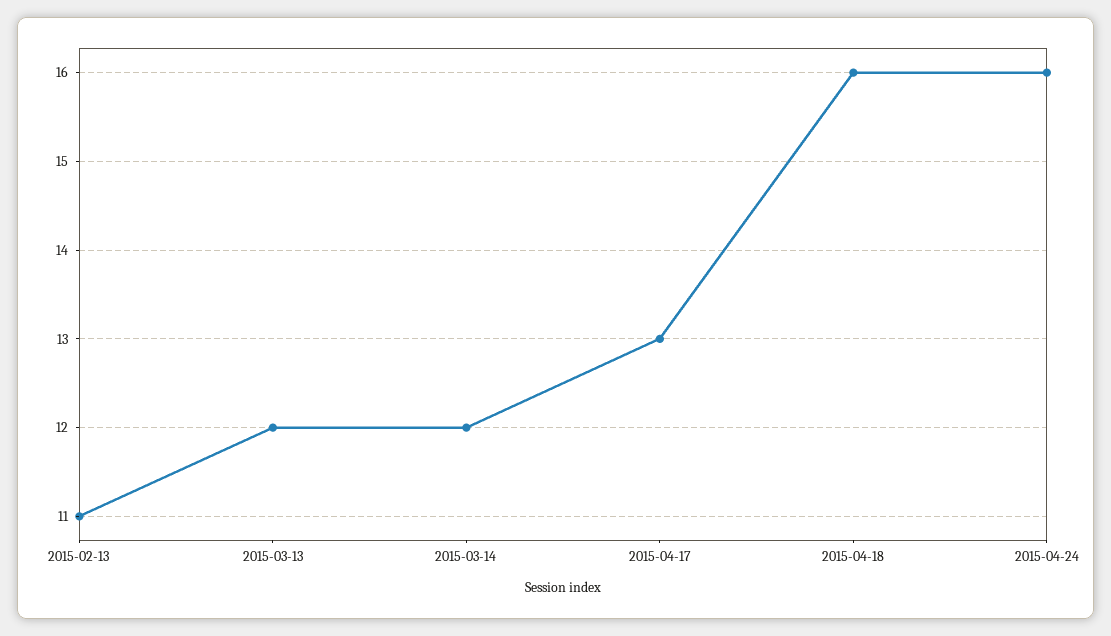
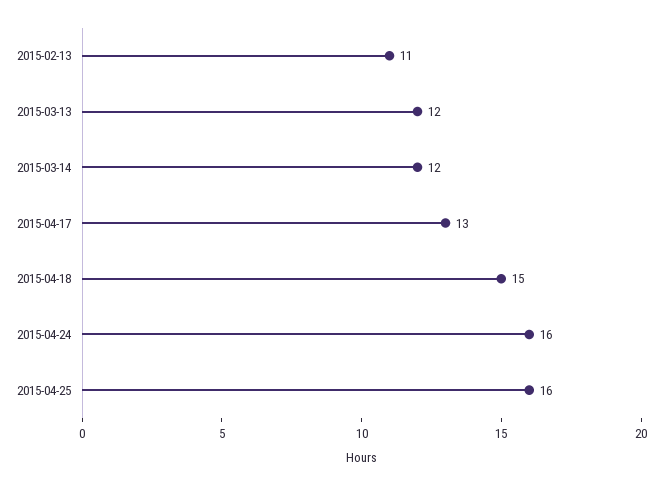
2015-04-18: 16 -> 15
2015-04-25: none -> 16

